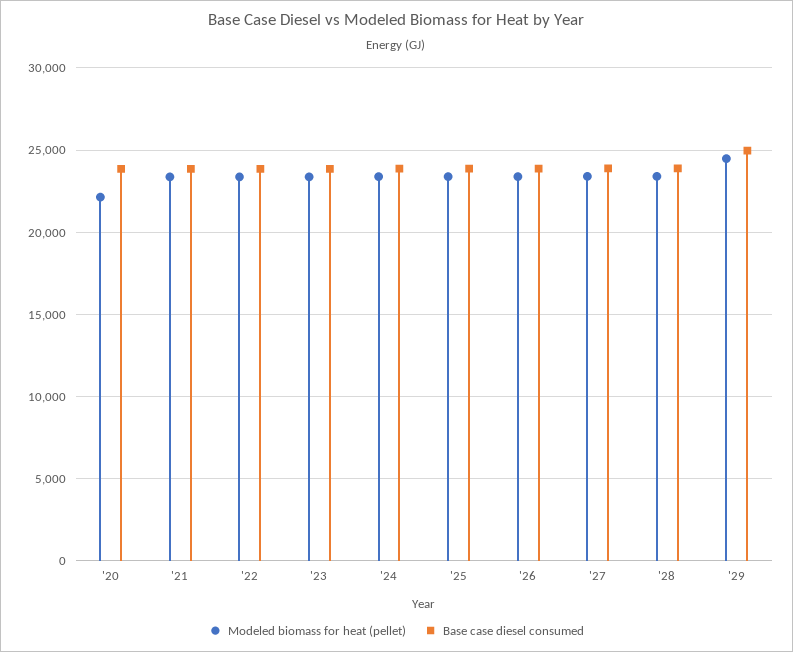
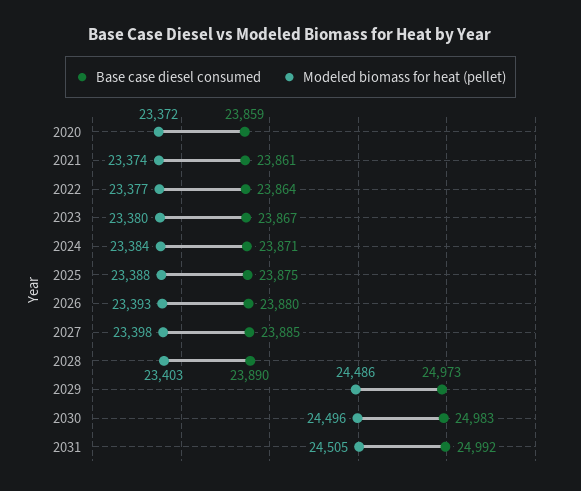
Modeled biomass for heat (pellet), '20: 22000 -> 23372
Base case diesel consumed, 2030: none -> 24983
Modeled biomass for heat (pellet), 2030: none -> 24496
Base case diesel consumed, 2031: none -> 24992
Modeled biomass for heat (pellet), 2031: none -> 24505

